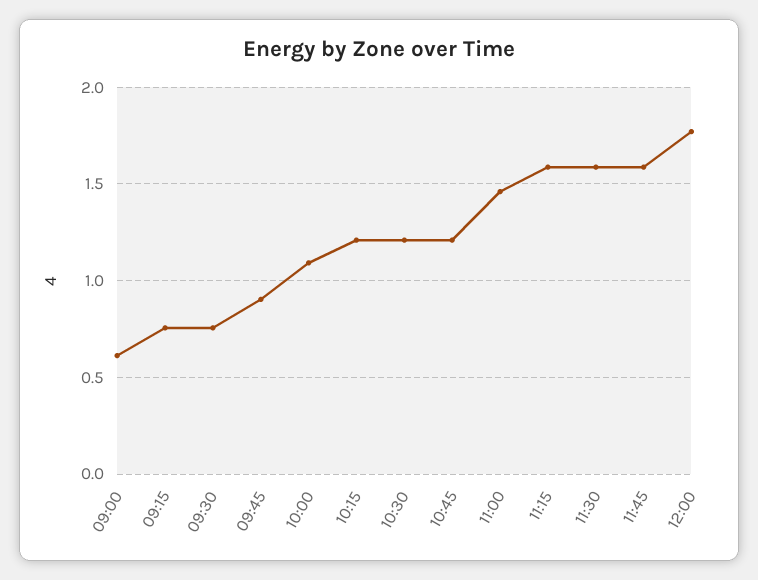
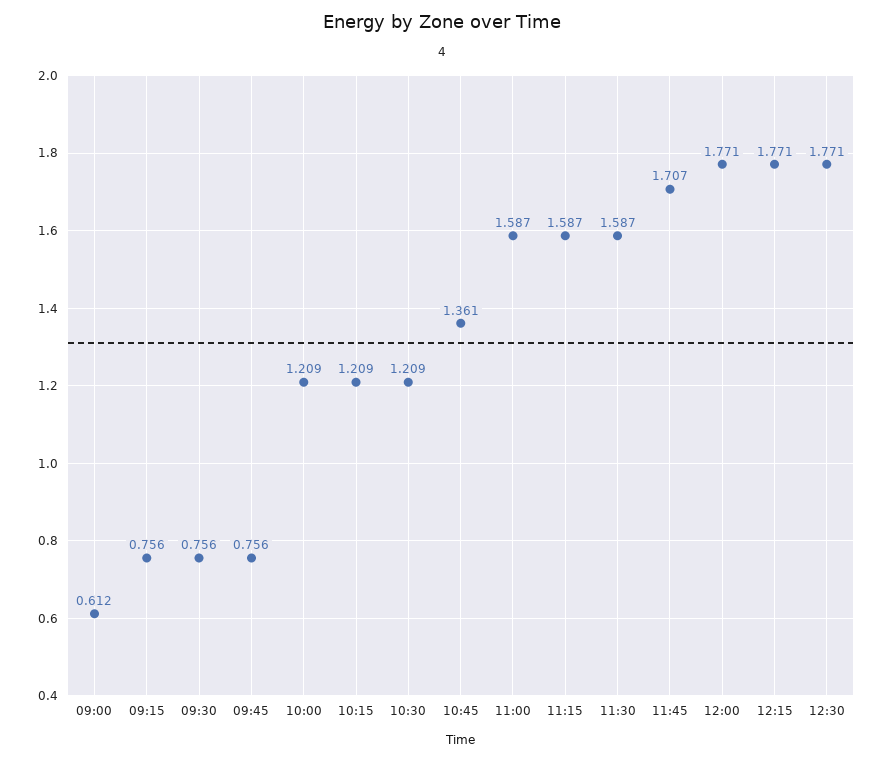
09:45: 0.9 -> 0.756
10:00: 1.1 -> 1.209
10:45: 1.2 -> 1.361
11:00: 1.45 -> 1.587
11:45: 1.6 -> 1.707
12:15: none -> 1.771
12:30: none -> 1.771

